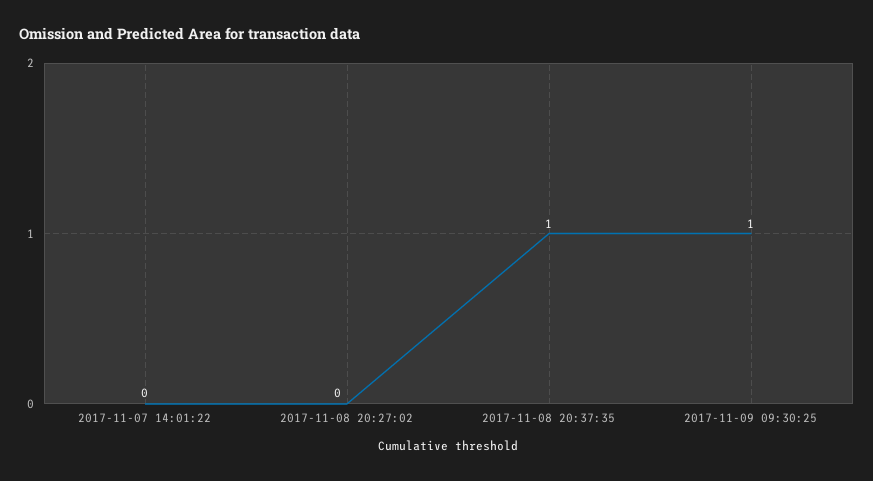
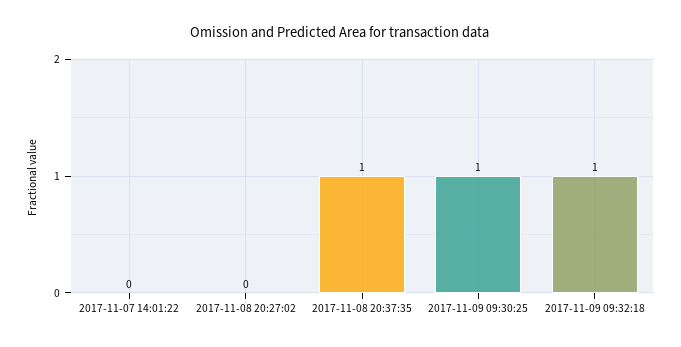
2017-11-09 09:32:18: none -> 1

